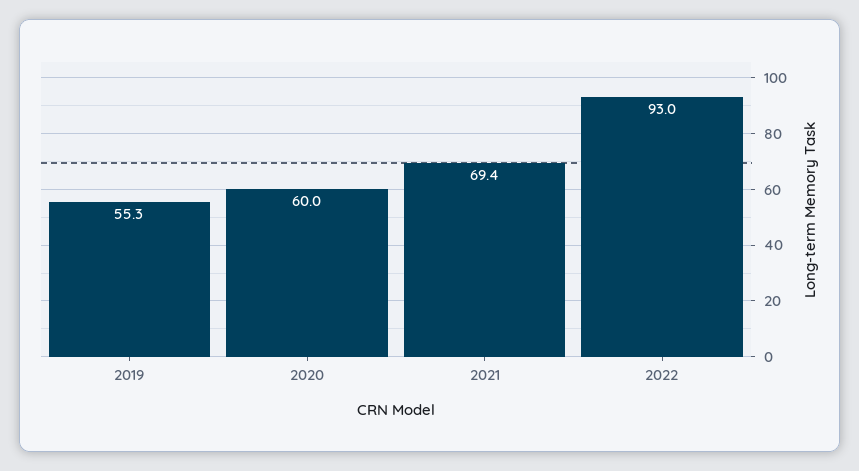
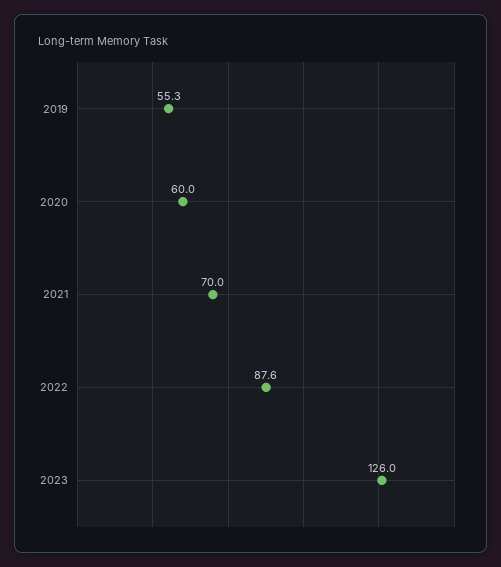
2021: 69.4 -> 70
2022: 93 -> 87.6
2023: none -> 126

